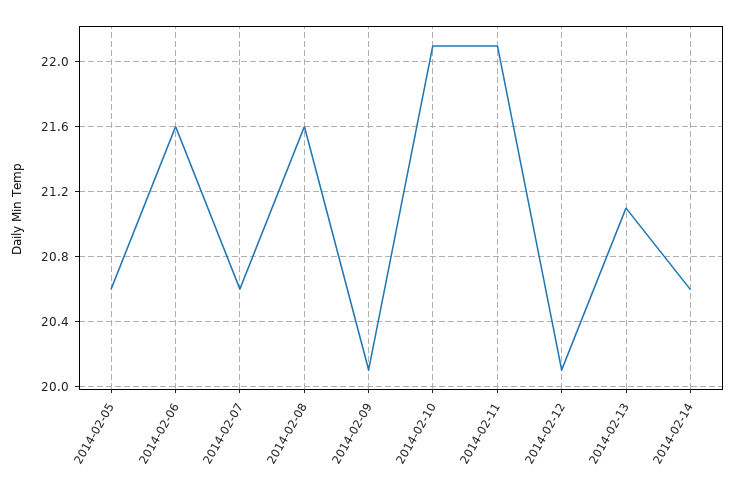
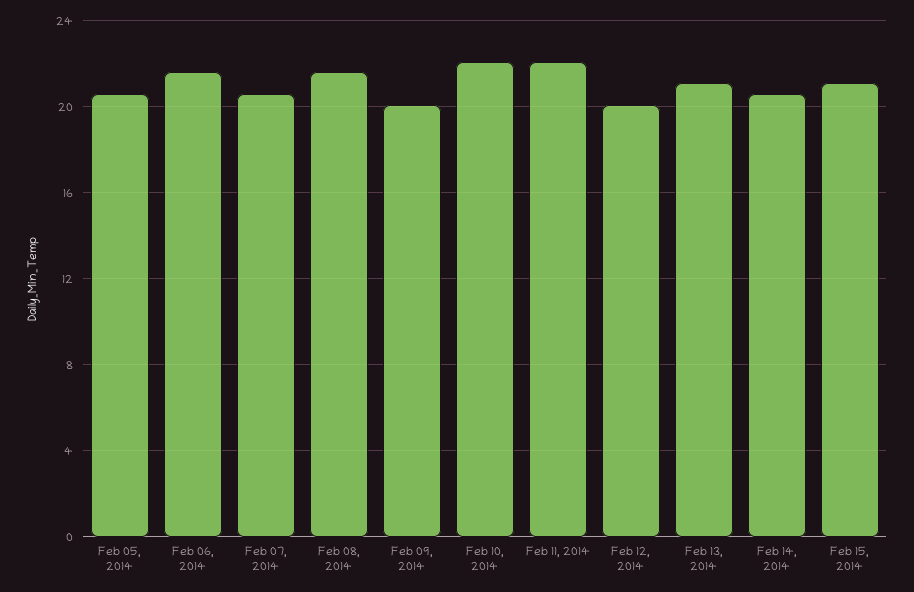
Feb 15, 2014: none -> 21

